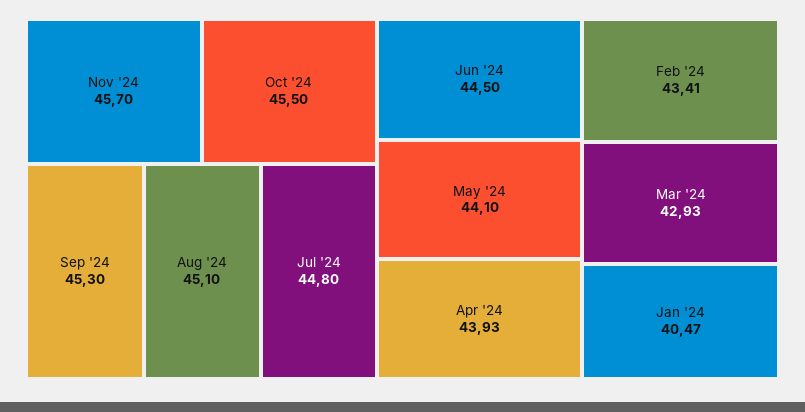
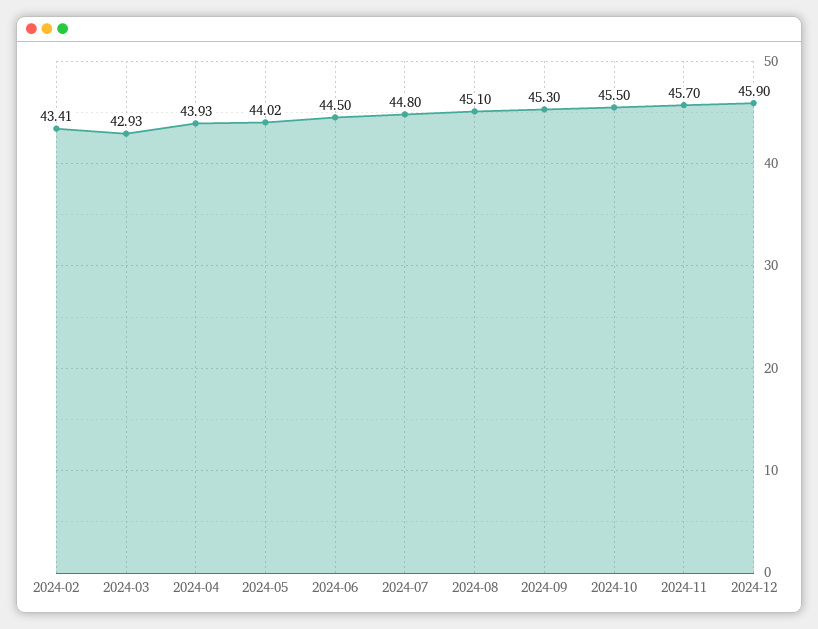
May '24: 44.1 -> 44.02
Jan '24: 40.47 -> none
2024-12: none -> 45.9

